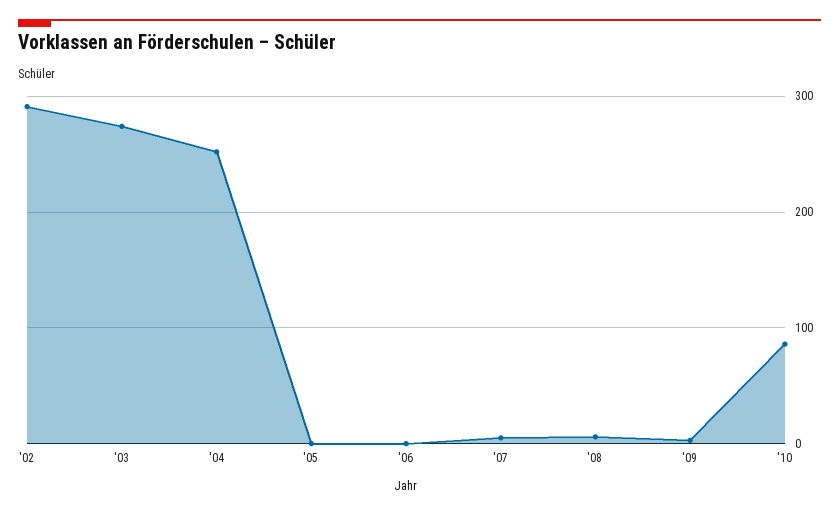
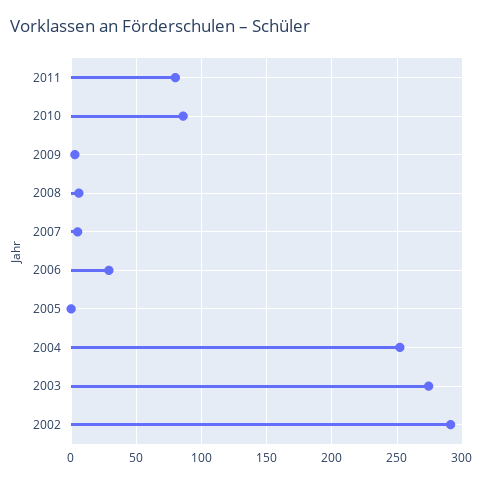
'06: 0 -> 30
2011: none -> 80

